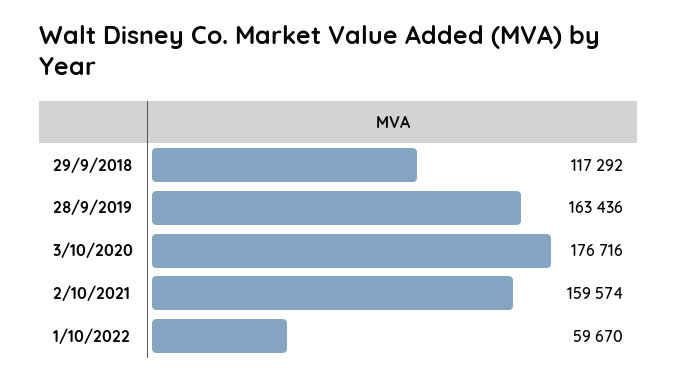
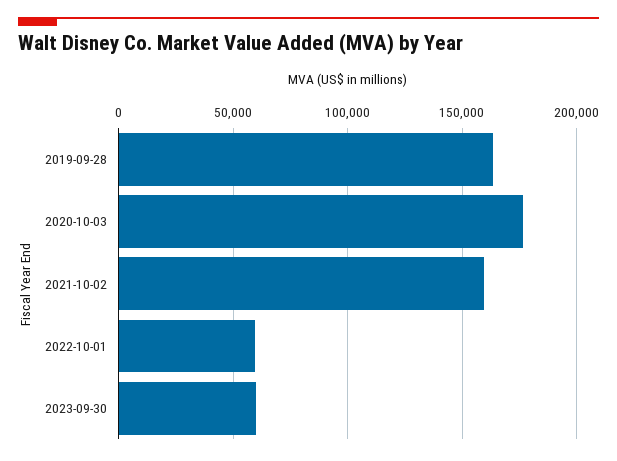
29/9/2018: 117292 -> none
2023-09-30: none -> 60000

